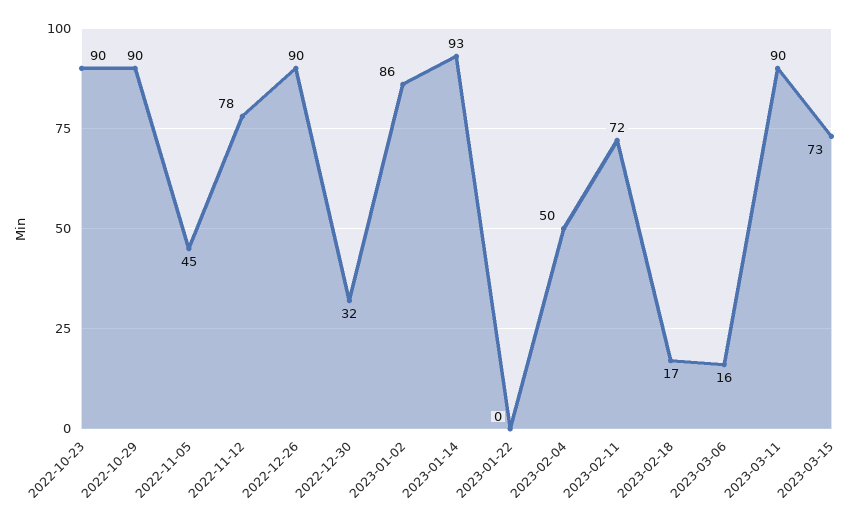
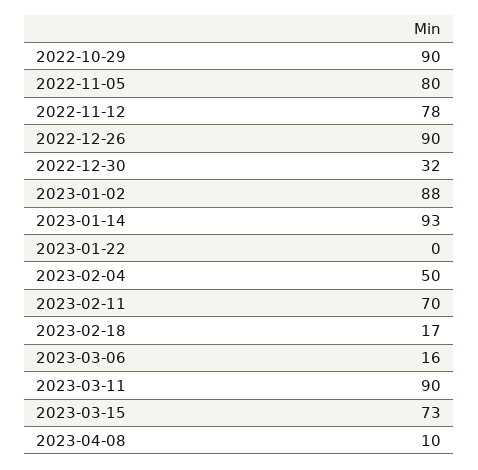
2022-10-23: 90 -> none
2022-11-05: 45 -> 80
2023-01-02: 86 -> 88
2023-02-11: 72 -> 70
2023-04-08: none -> 10

